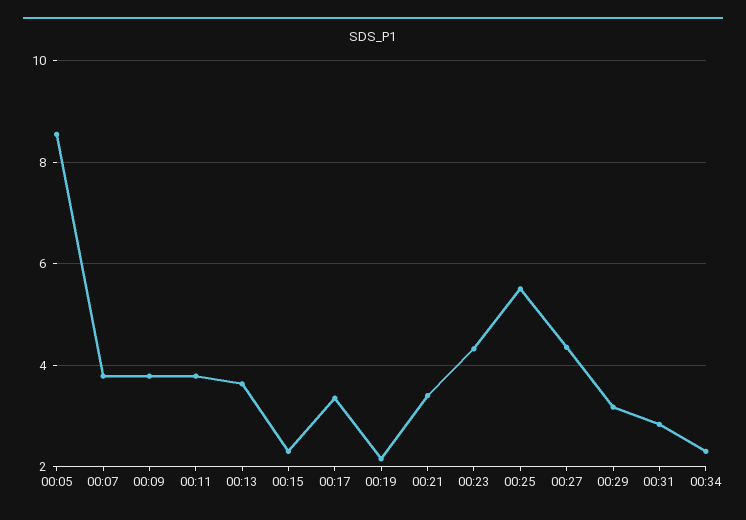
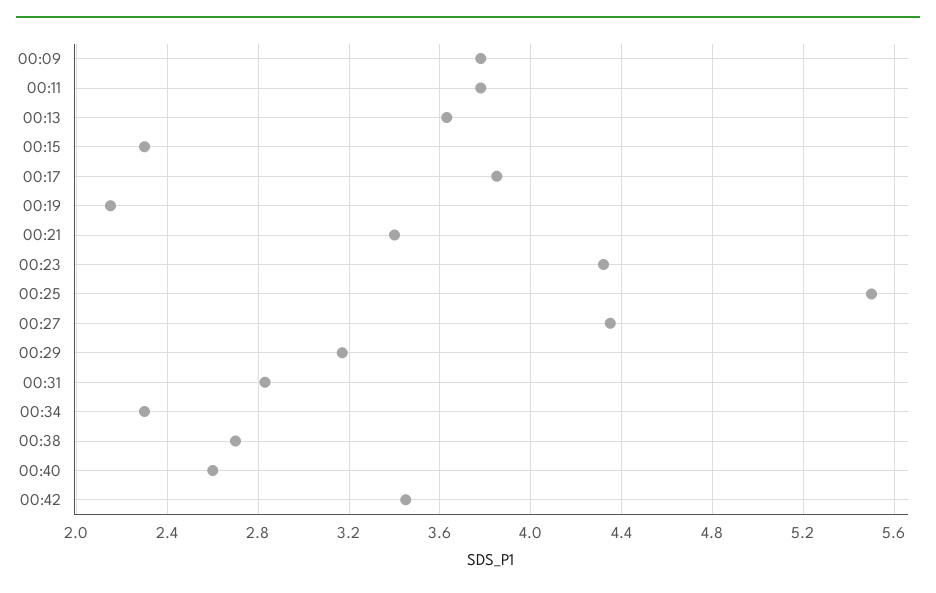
00:05: 8.6 -> none
00:07: 3.8 -> none
00:17: 3.4 -> 3.85
00:38: none -> 2.7
00:40: none -> 2.6
00:42: none -> 3.45

